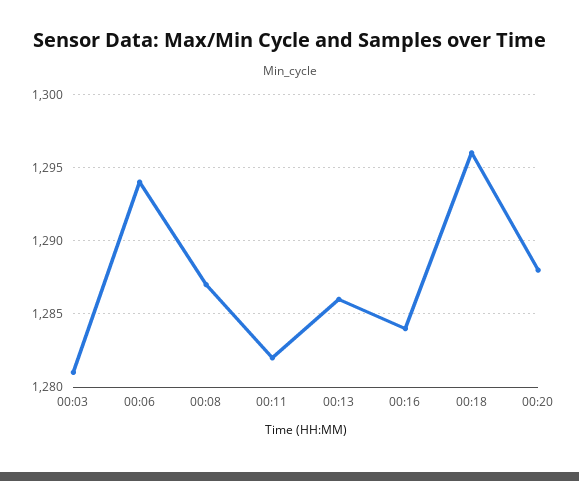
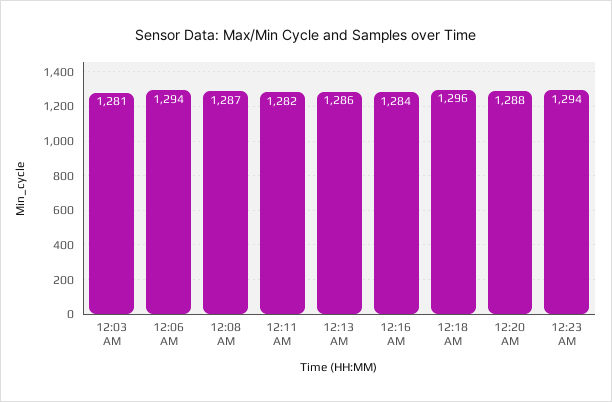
12:23 AM: none -> 1294

